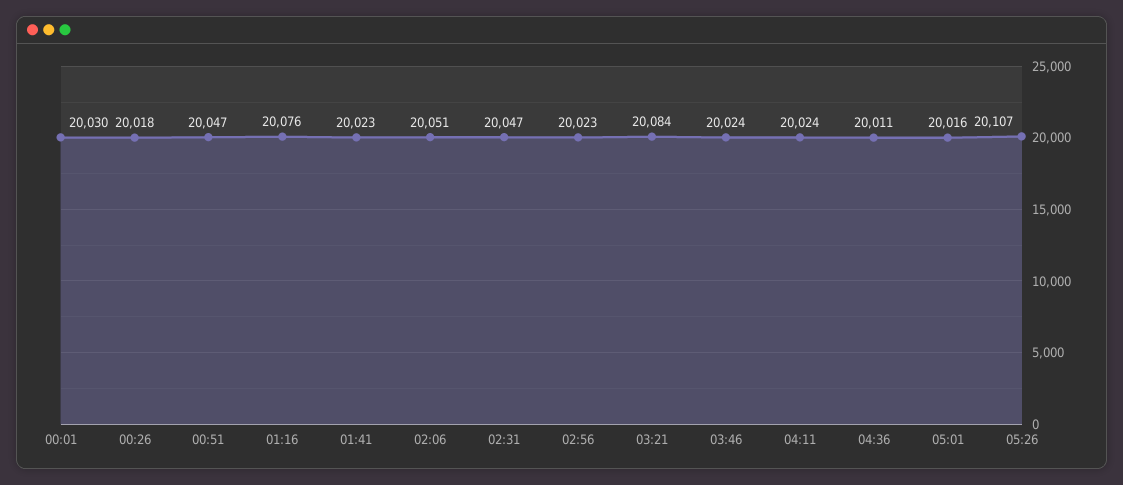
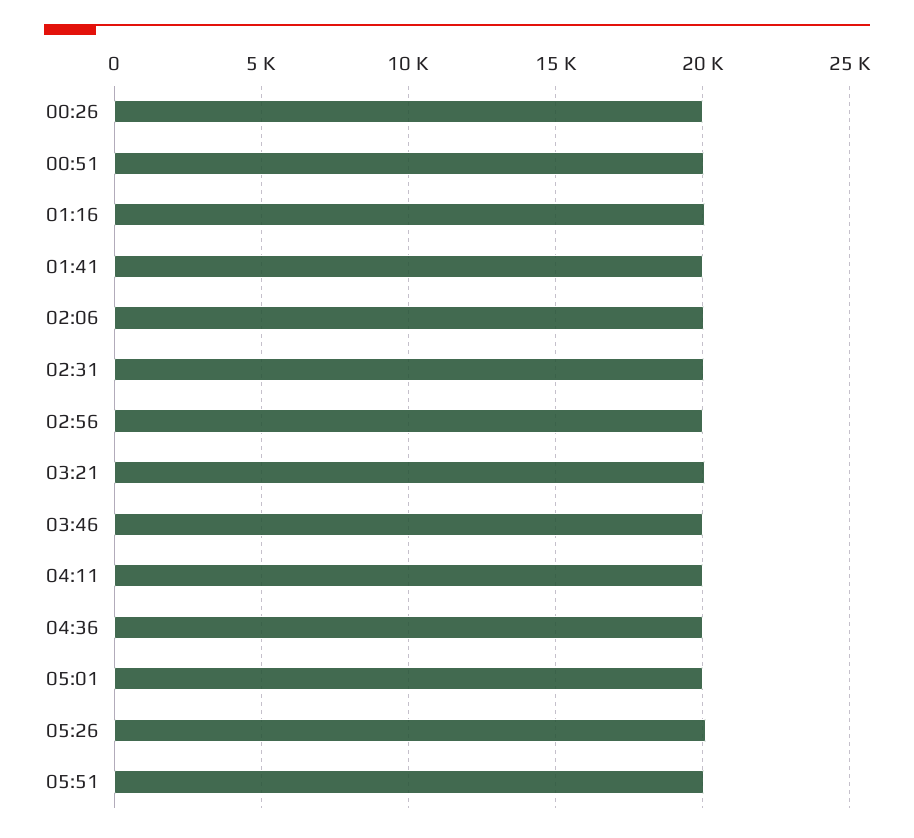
00:01: 20030 -> none
05:51: none -> 20000

